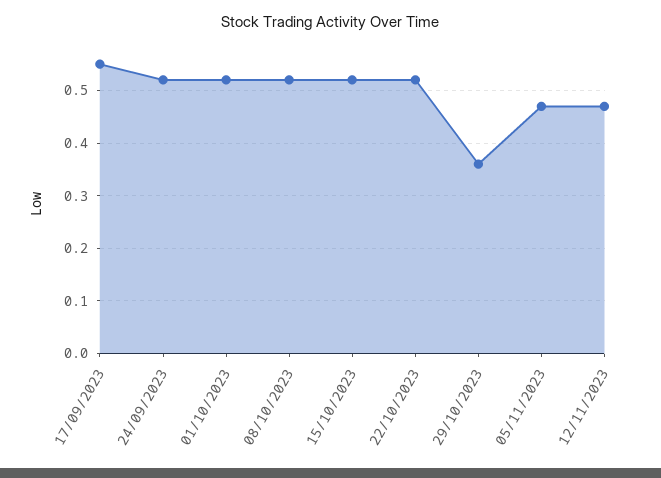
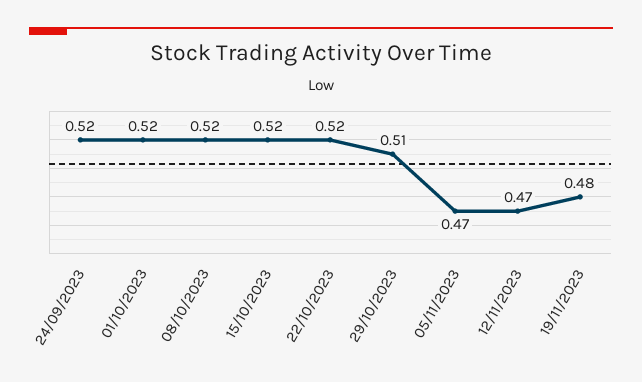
17/09/2023: 0.55 -> none
29/10/2023: 0.35 -> 0.51
19/11/2023: none -> 0.48

